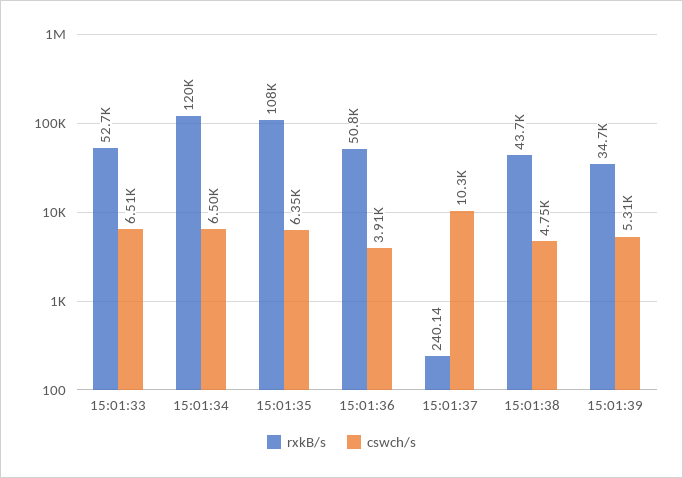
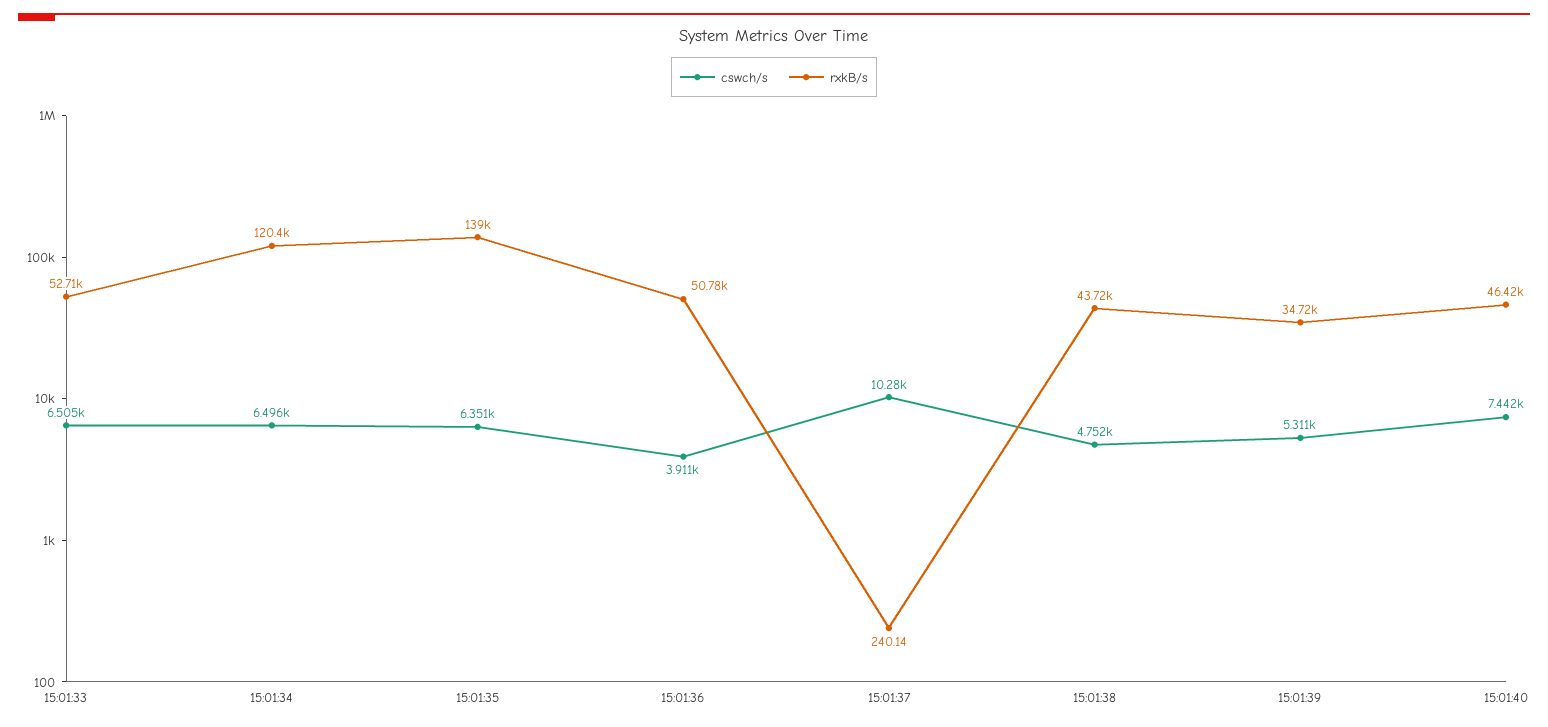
rxkB/s, 15:01:35: 108000 -> 139000
cswch/s, 15:01:40: none -> 7442
rxkB/s, 15:01:40: none -> 46420

